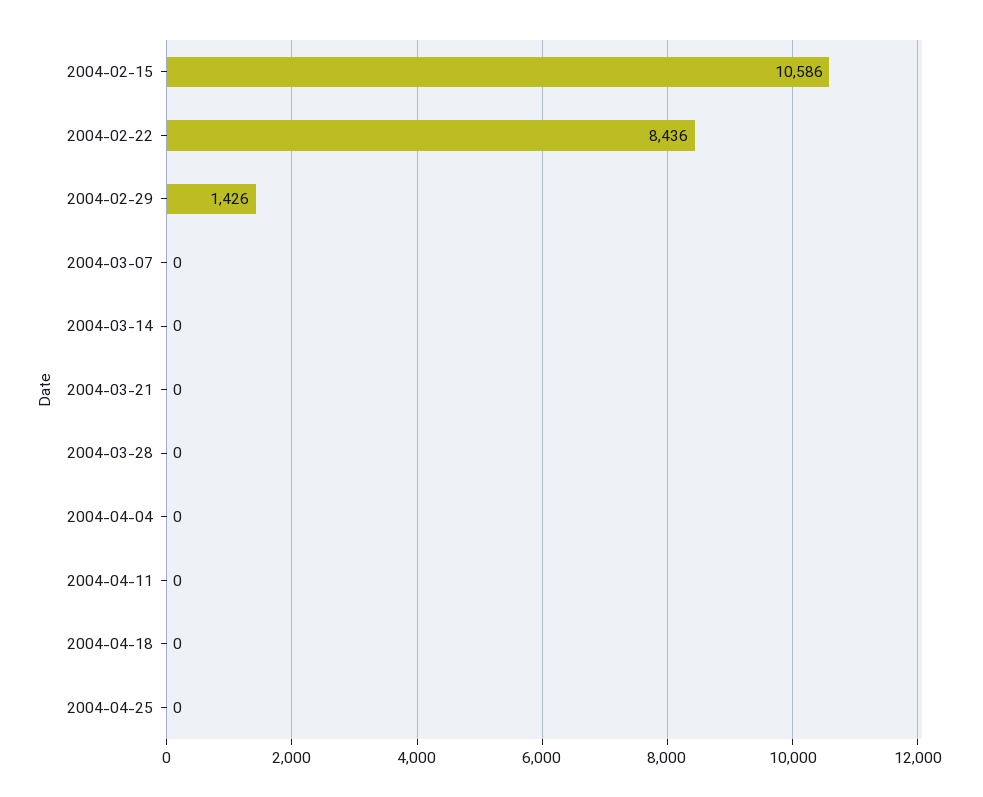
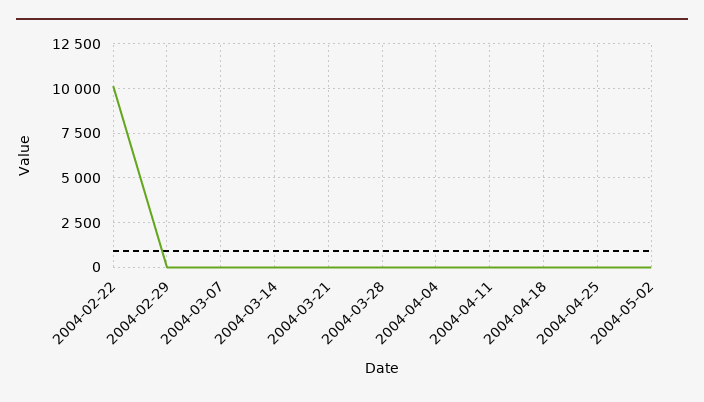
2004-02-15: 10586 -> none
2004-02-22: 8436 -> 10000
2004-02-29: 1426 -> 0
2004-05-02: none -> 0

